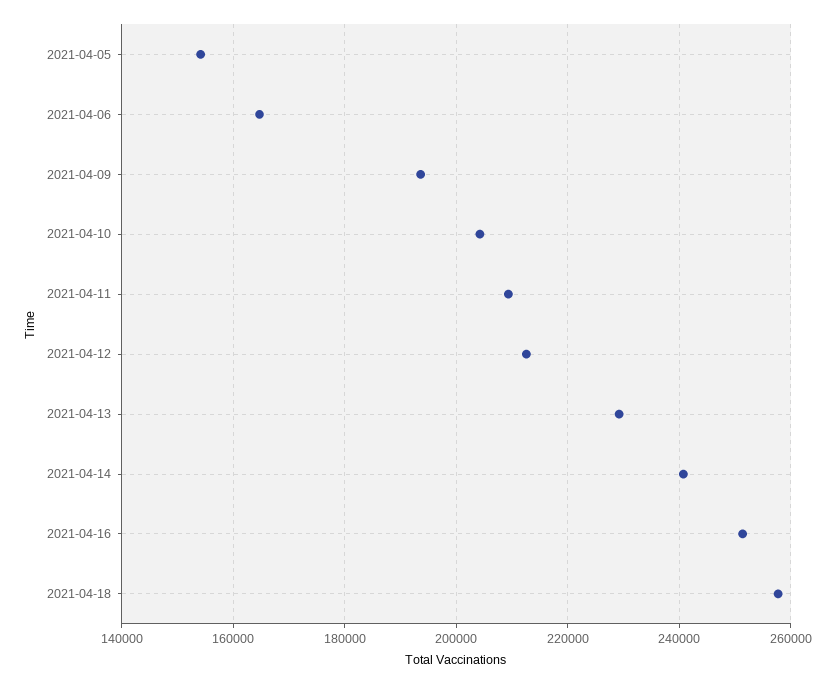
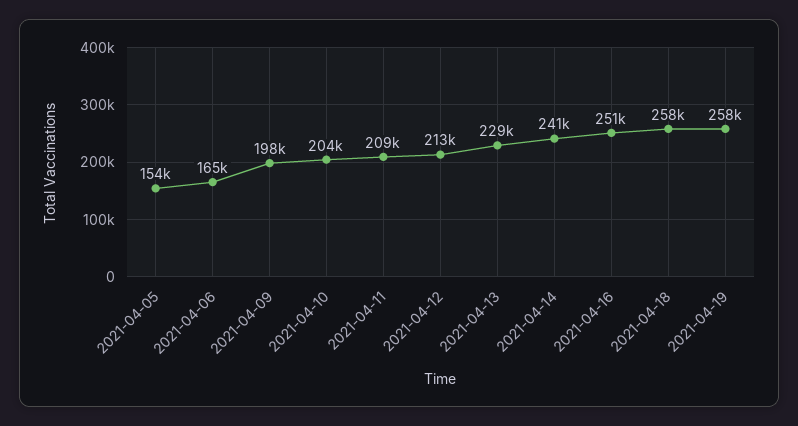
2021-04-09: 194000 -> 198000
2021-04-19: none -> 258000

